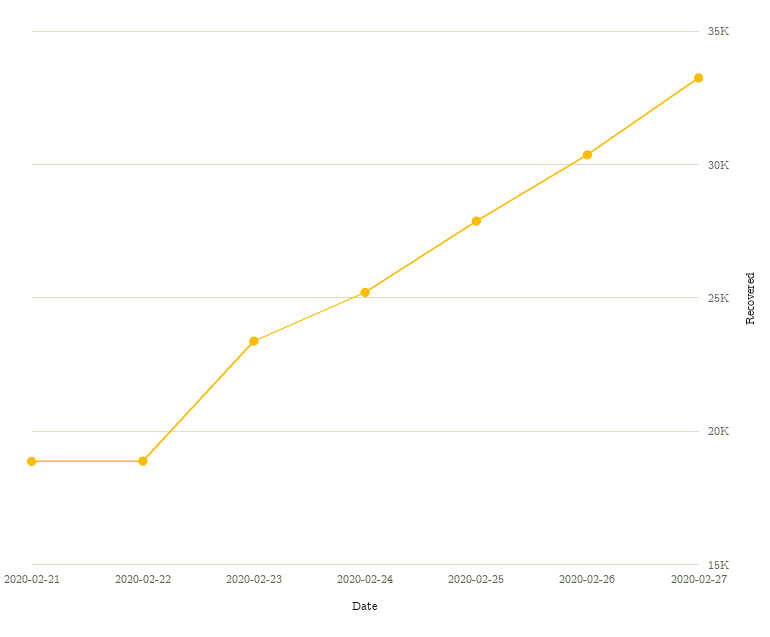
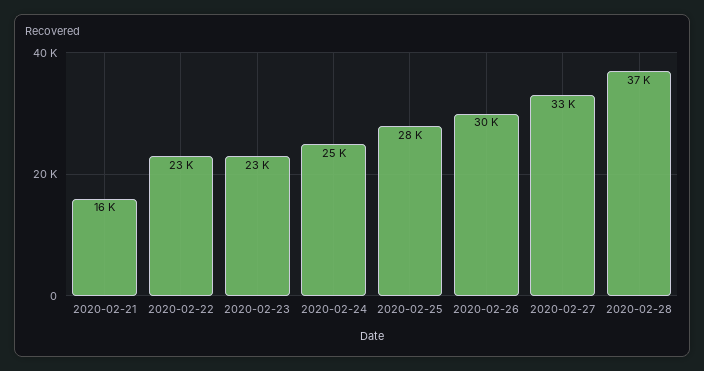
2020-02-21: 19000 -> 16000
2020-02-22: 19000 -> 23000
2020-02-28: none -> 37000

